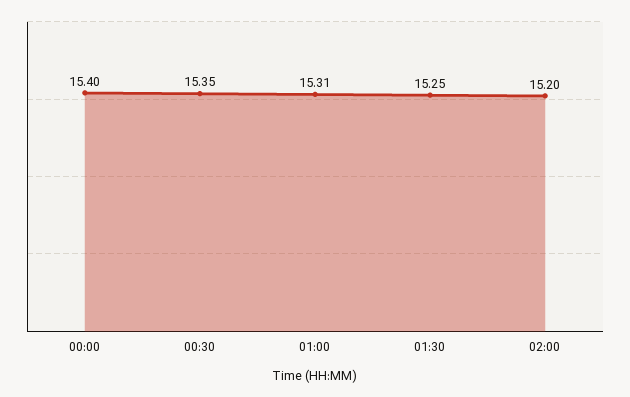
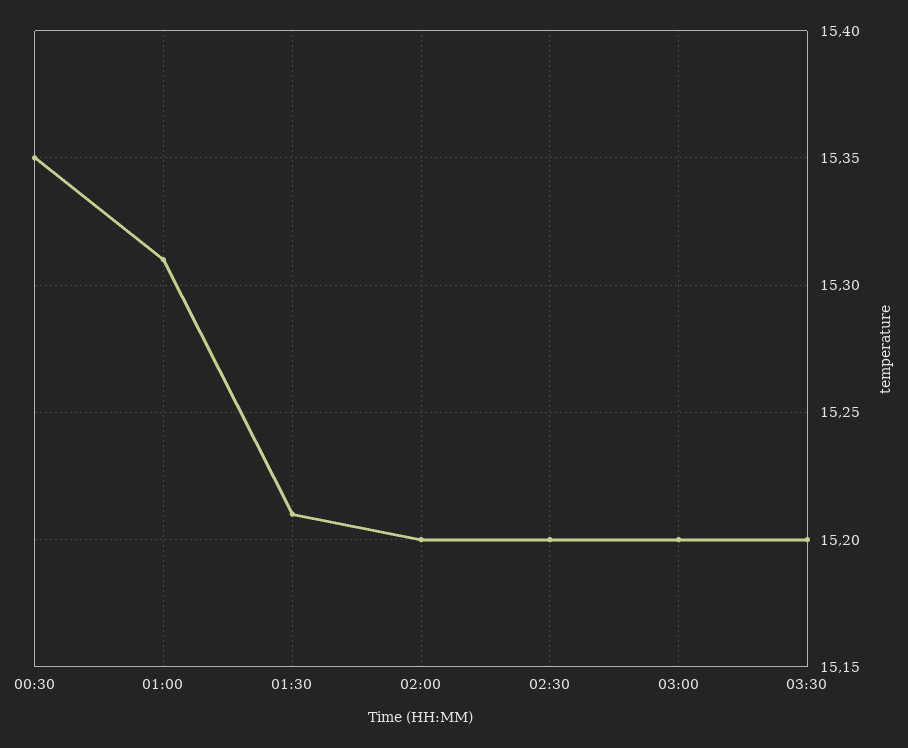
00:00: 15.4 -> none
01:30: 15.25 -> 15.21
02:30: none -> 15.2
03:00: none -> 15.2
03:30: none -> 15.2

